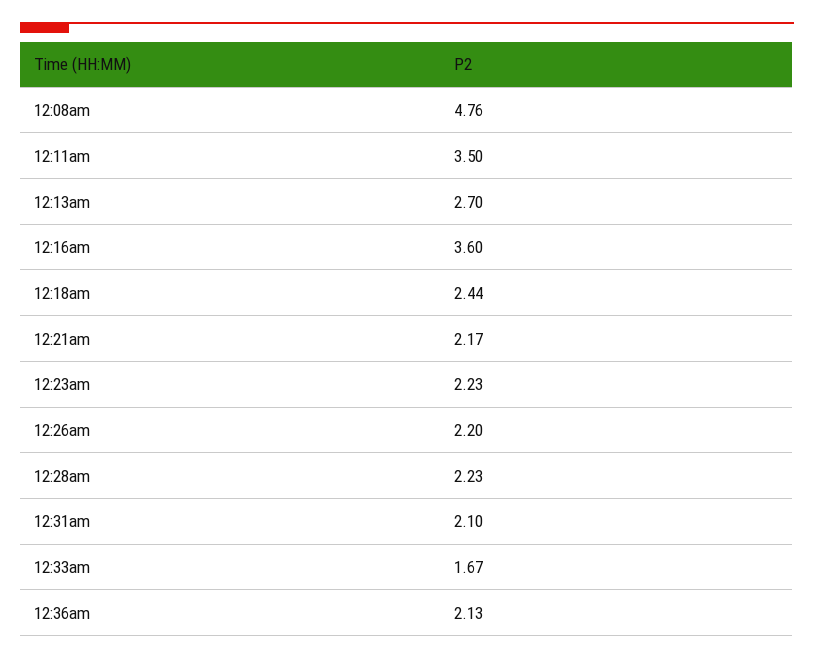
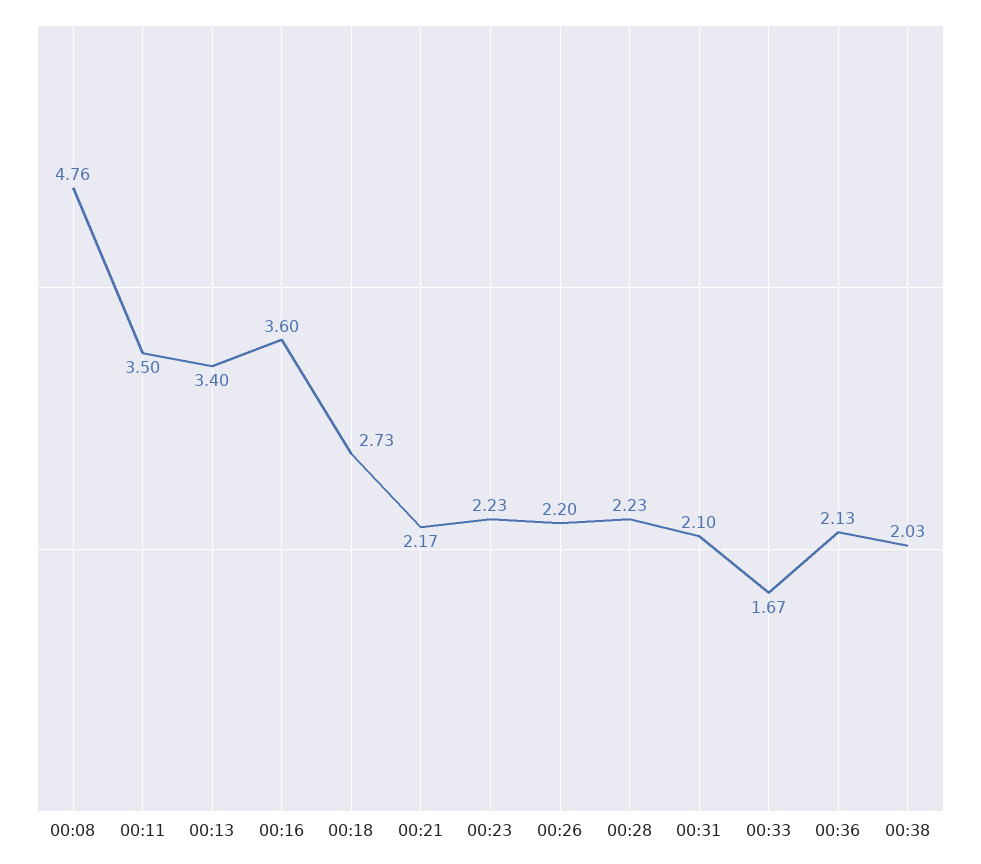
12:13am: 2.7 -> 3.4
12:18am: 2.44 -> 2.73
00:38: none -> 2.03

